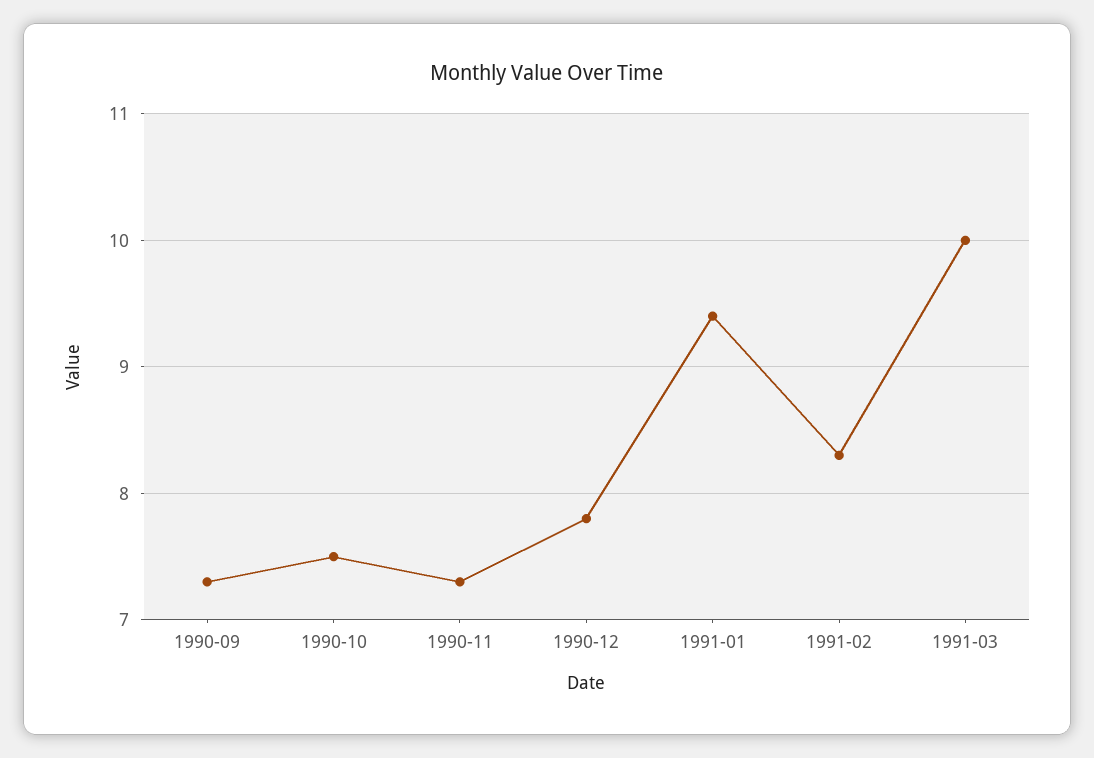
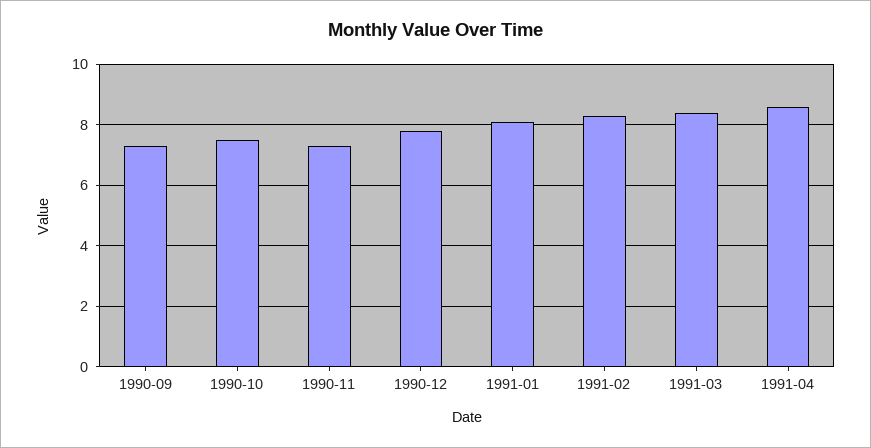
1991-01: 9.4 -> 8
1991-03: 10 -> 8.5
1991-04: none -> 8.5

